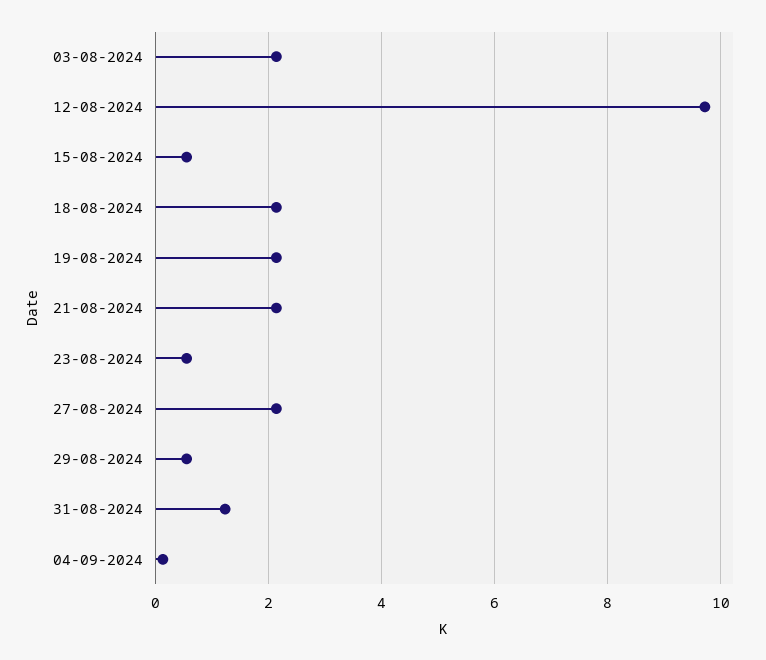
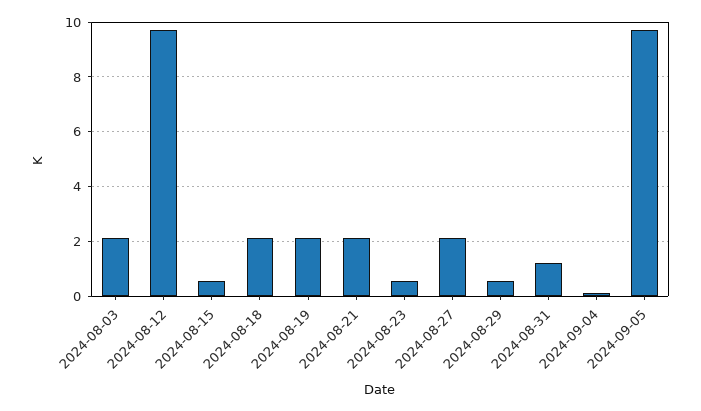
2024-09-05: none -> 9.75

